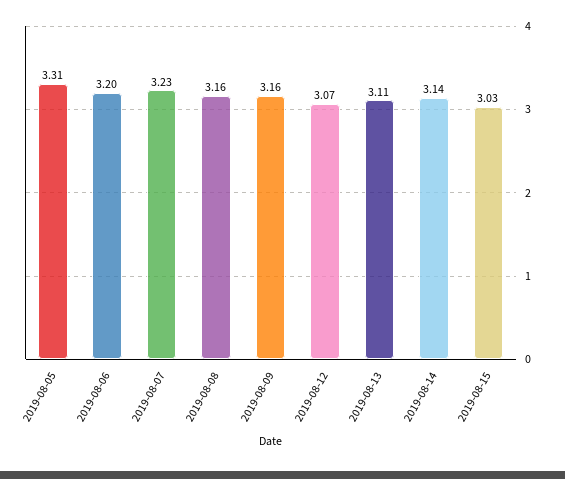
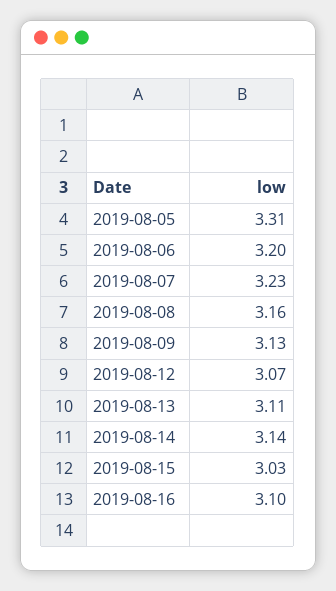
2019-08-09: 3.16 -> 3.13
2019-08-16: none -> 3.1

